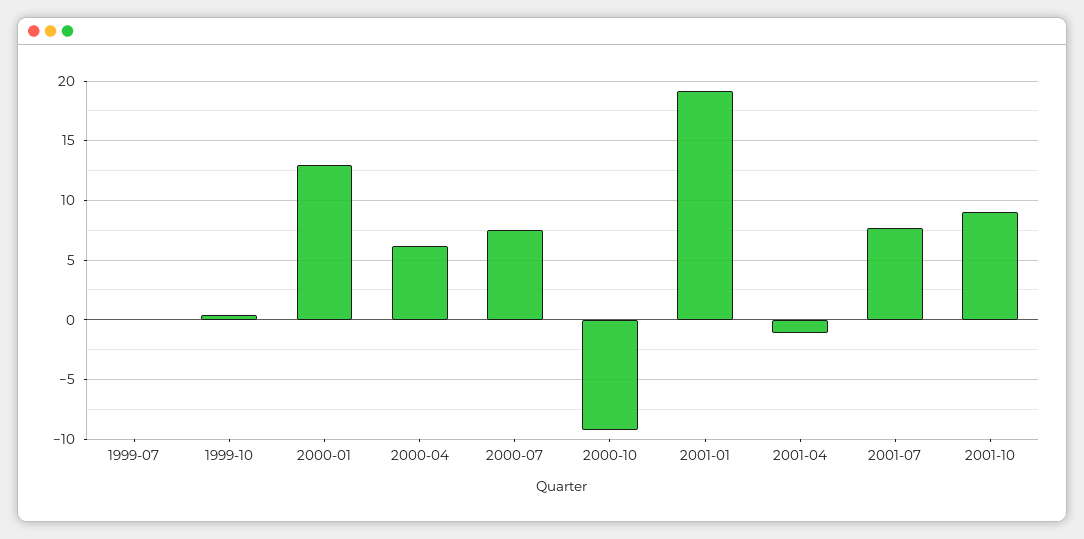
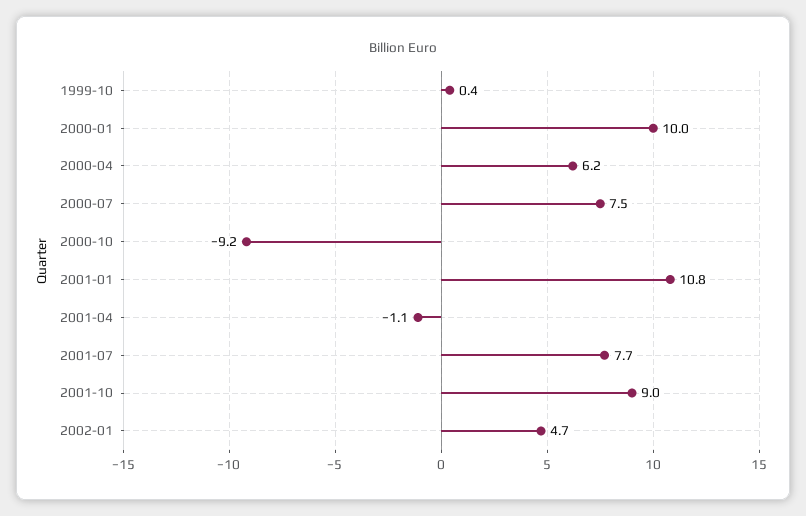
1999-07: 0 -> none
2000-01: 13 -> 10
2001-01: 19 -> 10.8
2002-01: none -> 4.7

